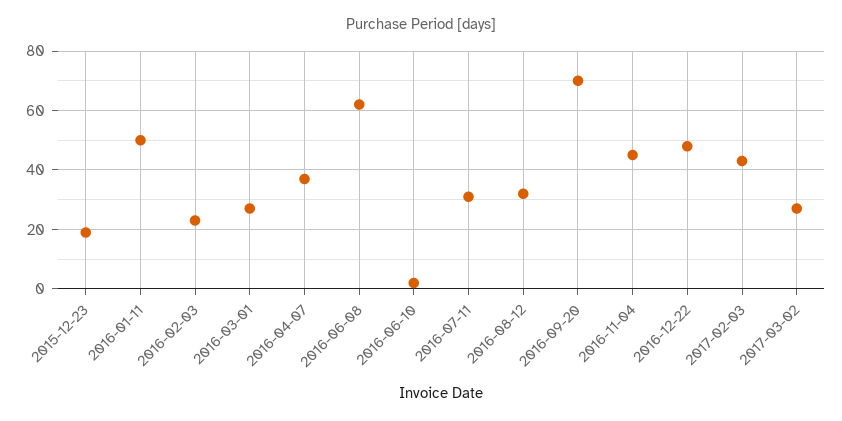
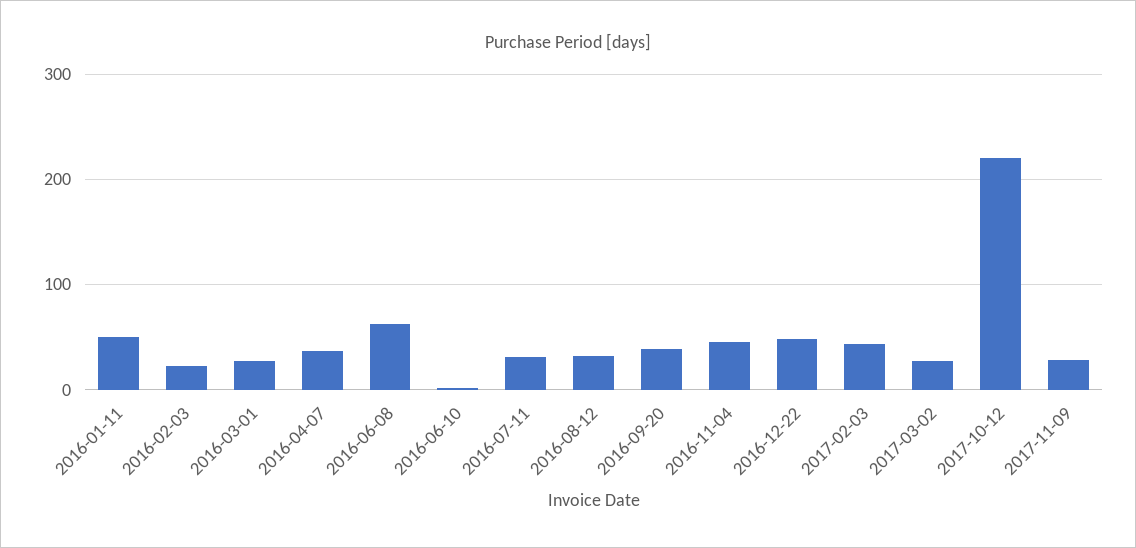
2015-12-23: 20 -> none
2016-09-20: 70 -> 40
2017-10-12: none -> 220
2017-11-09: none -> 30

